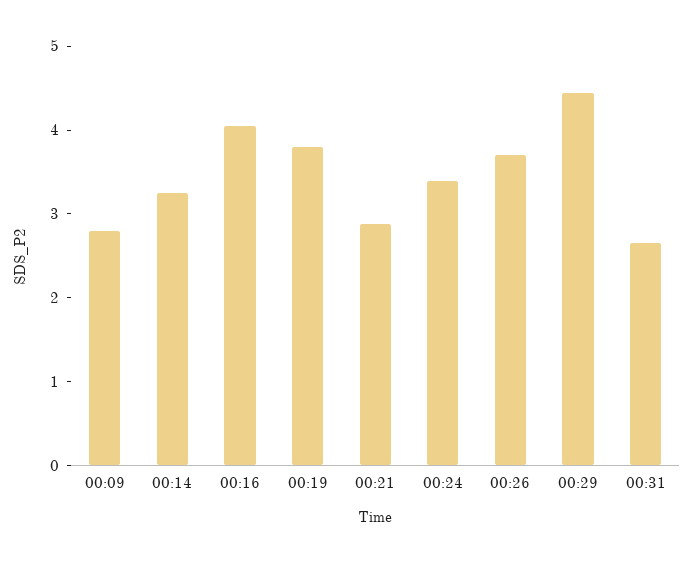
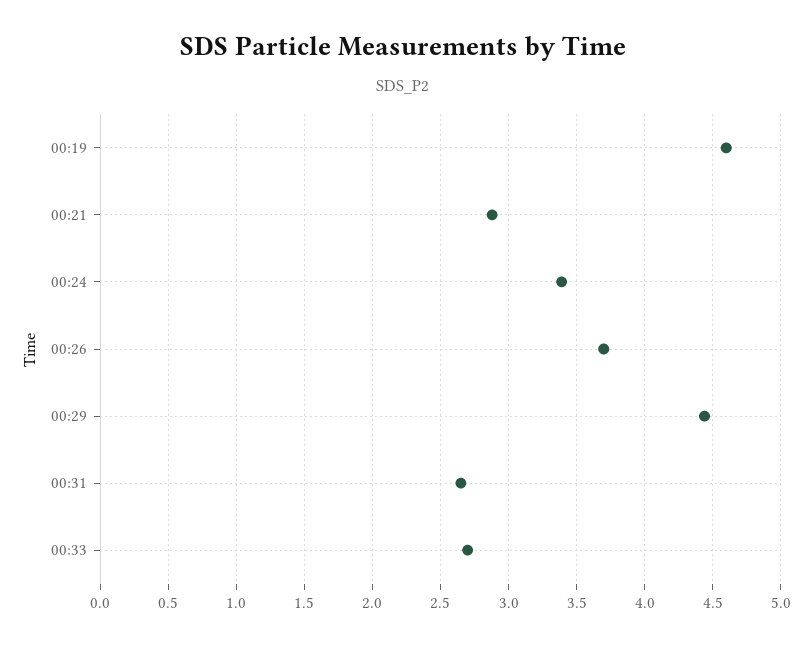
00:09: 2.8 -> none
00:14: 3.2 -> none
00:16: 4 -> none
00:19: 3.8 -> 4.6
00:33: none -> 2.7

